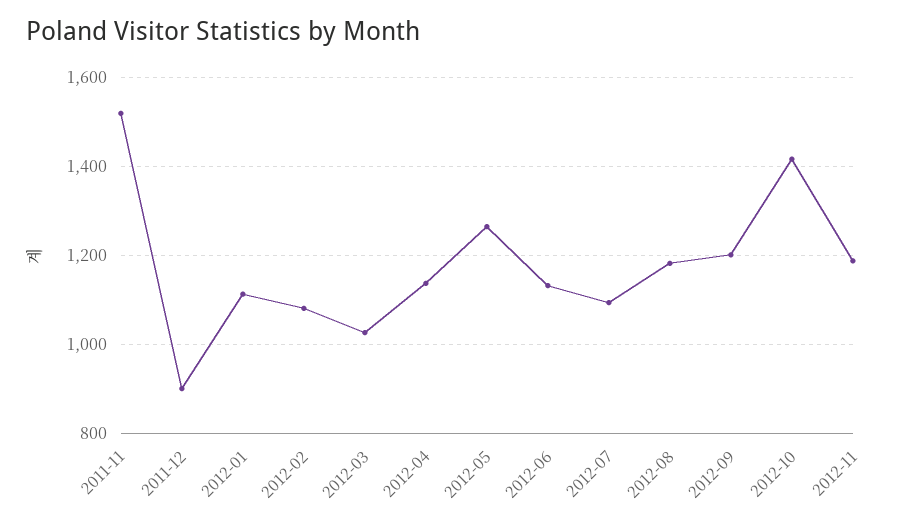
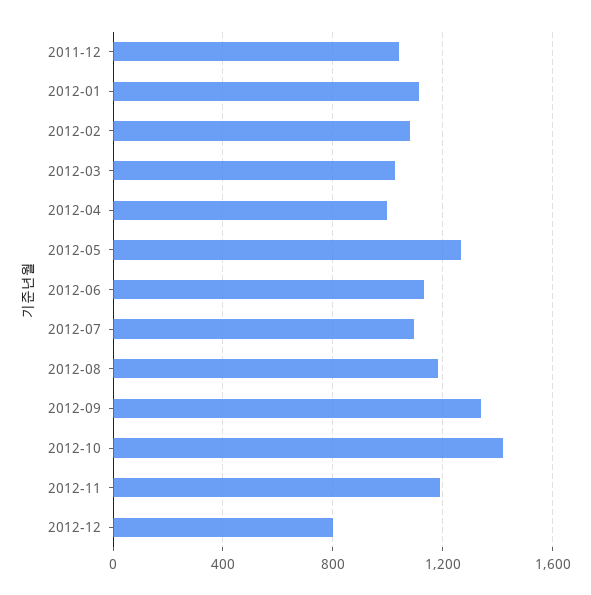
2011-11: 1520 -> none
2011-12: 900 -> 1050
2012-04: 1140 -> 1000
2012-09: 1200 -> 1350
2012-12: none -> 800

